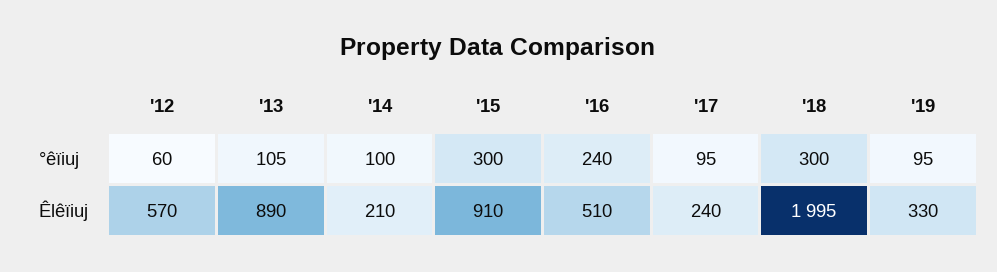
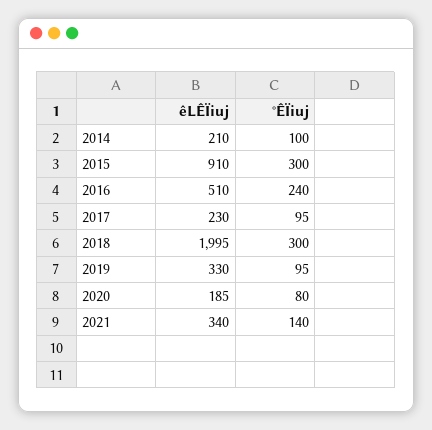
'12, °êïiuj: 60 -> none
'13, °êïiuj: 105 -> none
'12, Êlêïiuj: 570 -> none
'13, Êlêïiuj: 890 -> none
'17, Êlêïiuj: 240 -> 230
2020, Êlêïiuj: none -> 185
2020, °êïiuj: none -> 80
2021, Êlêïiuj: none -> 340
2021, °êïiuj: none -> 140

